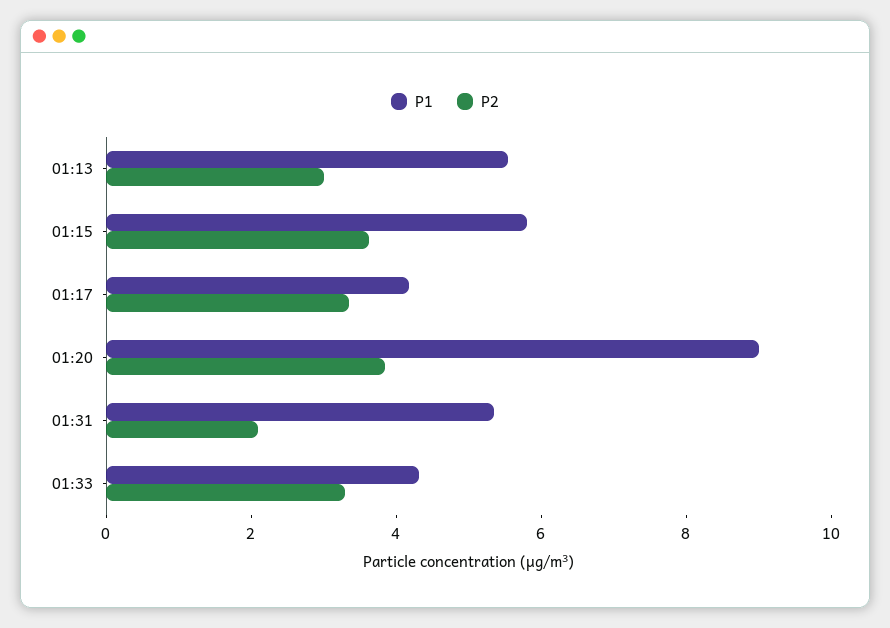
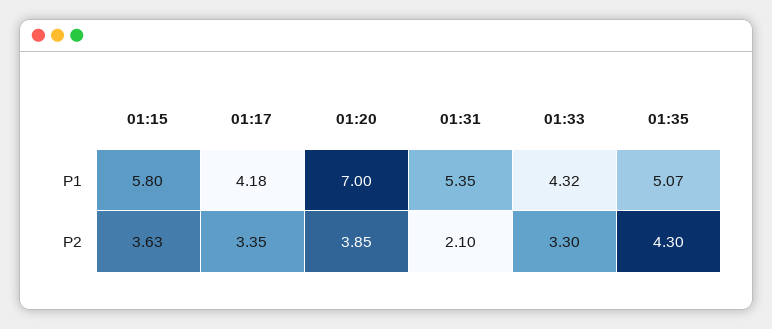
P1, 01:13: 5.5 -> none
P2, 01:13: 3 -> none
P1, 01:20: 9 -> 7
P1, 01:35: none -> 5.07
P2, 01:35: none -> 4.3

